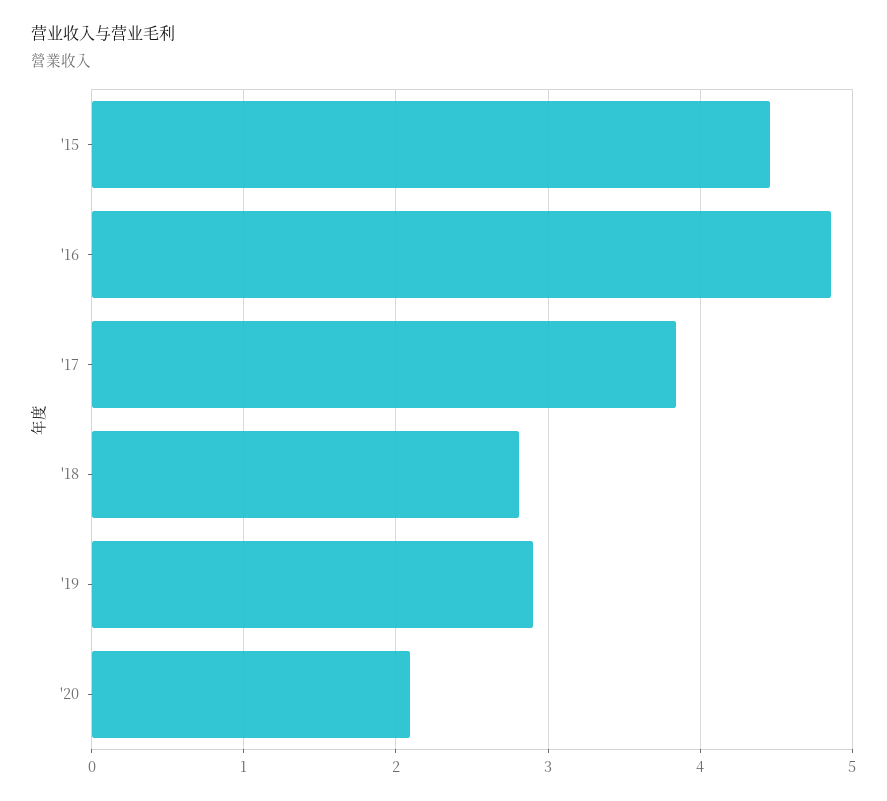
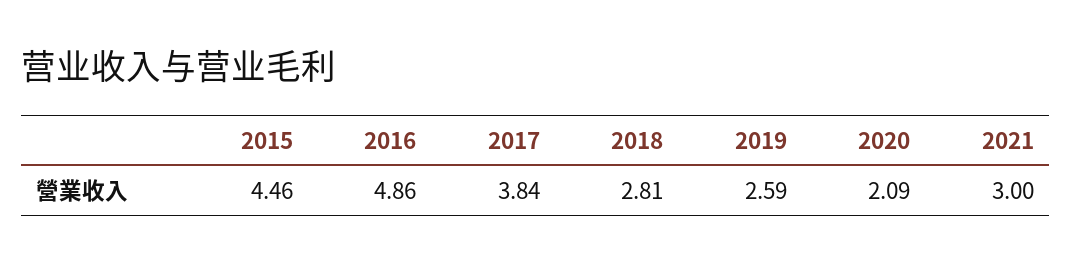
'19: 2.9 -> 2.59
2021: none -> 3

